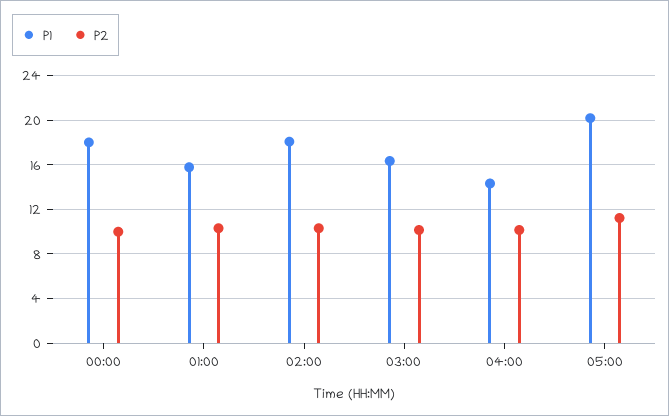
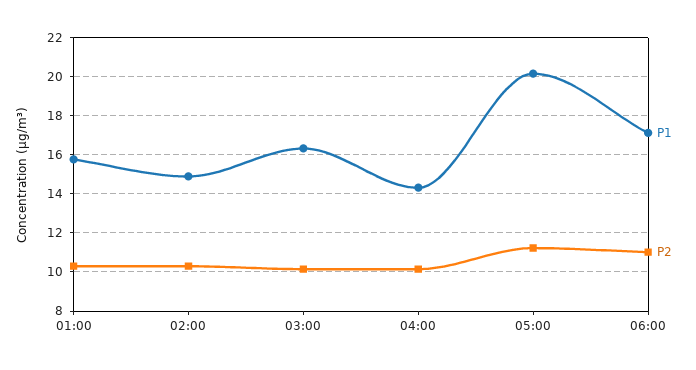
P1, 00:00: 18 -> none
P2, 00:00: 10 -> none
P1, 02:00: 18 -> 15
P1, 06:00: none -> 17
P2, 06:00: none -> 11

